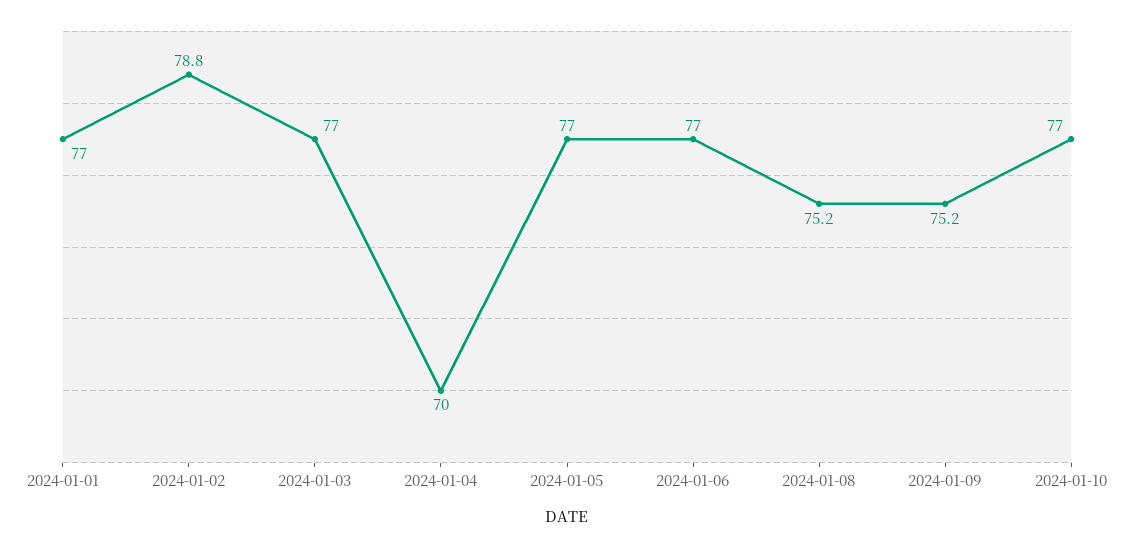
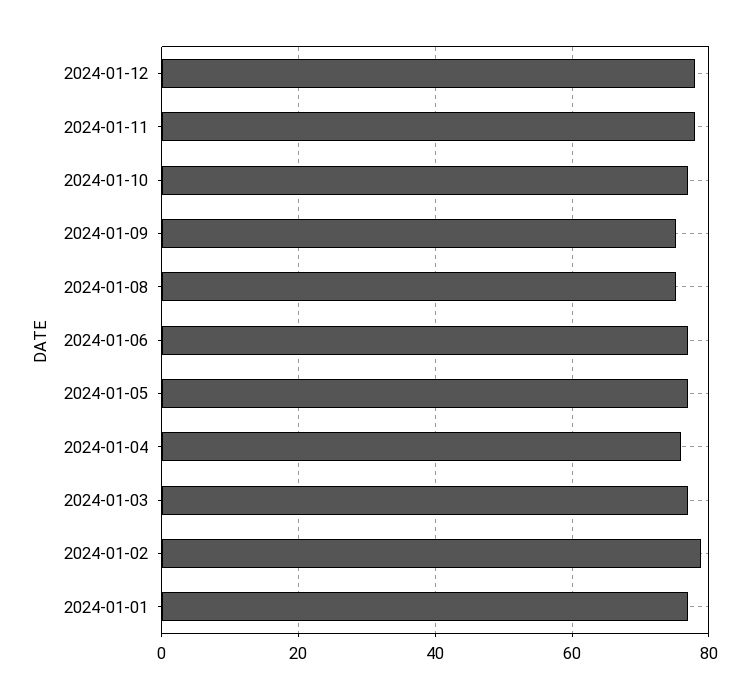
2024-01-04: 70 -> 76
2024-01-12: none -> 78
2024-01-11: none -> 78

